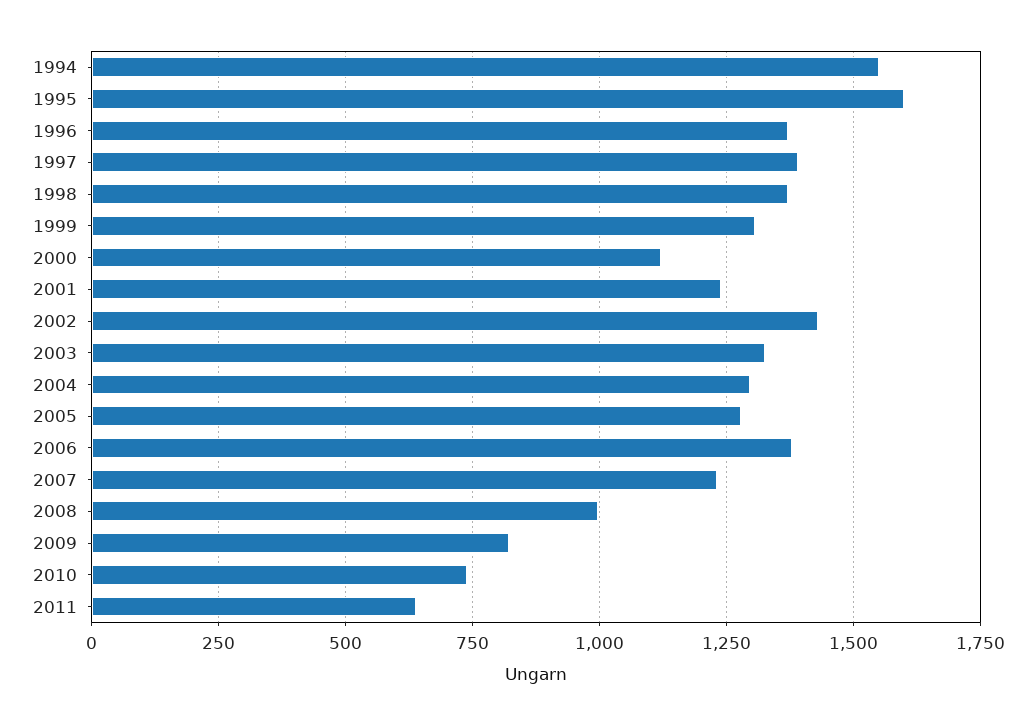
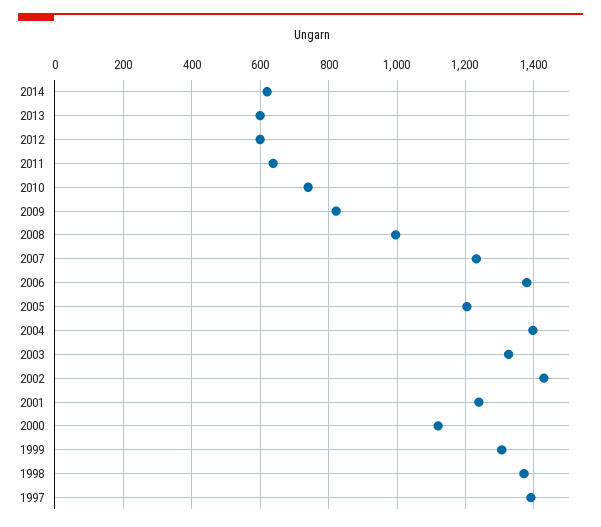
1994: 1550 -> none
1995: 1600 -> none
1996: 1375 -> none
2004: 1300 -> 1400
2005: 1275 -> 1200
2014: none -> 620
2013: none -> 600
2012: none -> 600

